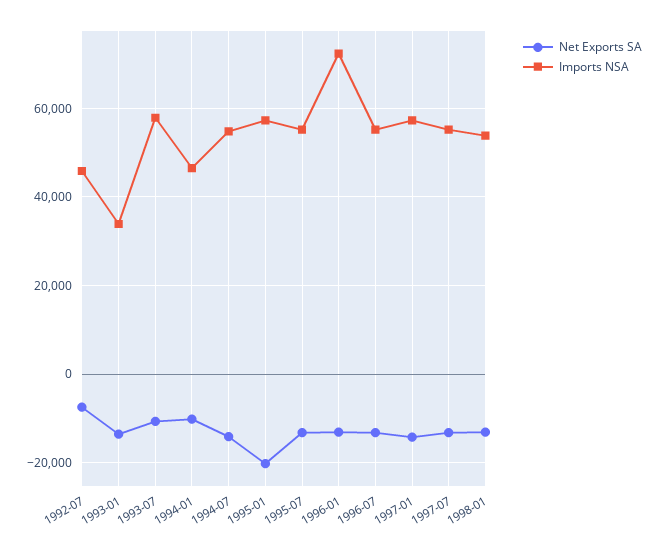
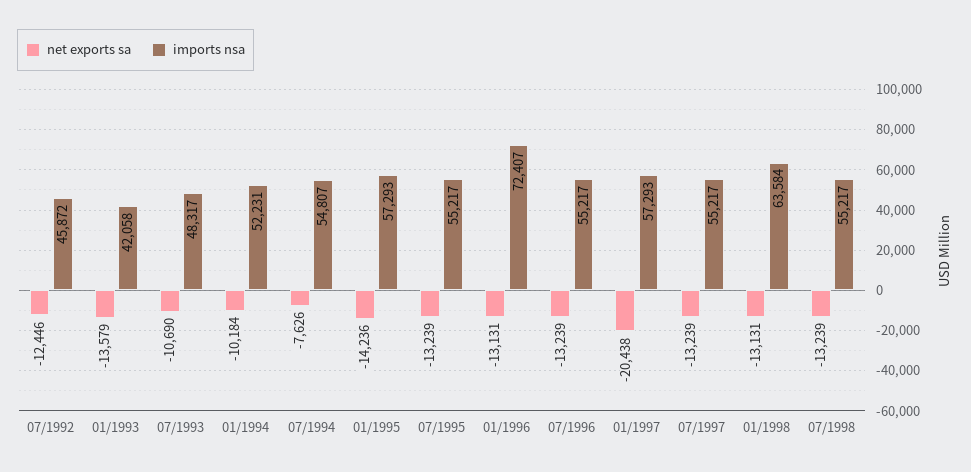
Net Exports SA, 1992-07: -8000 -> -12446
Imports NSA, 1993-01: 34000 -> 42058
Imports NSA, 1993-07: 58000 -> 48317
Imports NSA, 1994-01: 46000 -> 52231
Net Exports SA, 1994-07: -14000 -> -7626
Net Exports SA, 1995-01: -20000 -> -14236
Net Exports SA, 1997-01: -14000 -> -20438
Imports NSA, 1998-01: 54000 -> 63584
Net Exports SA, 07/1998: none -> -13239
Imports NSA, 07/1998: none -> 55217

